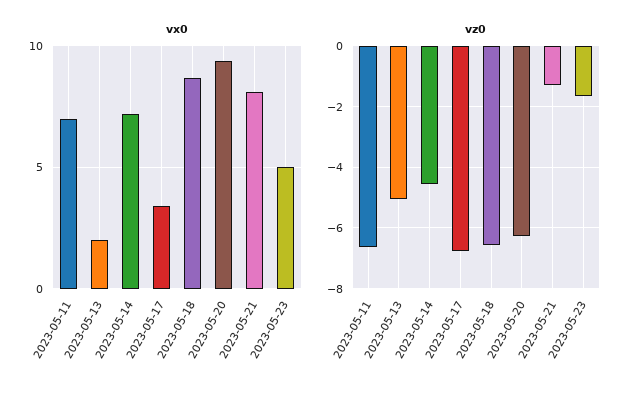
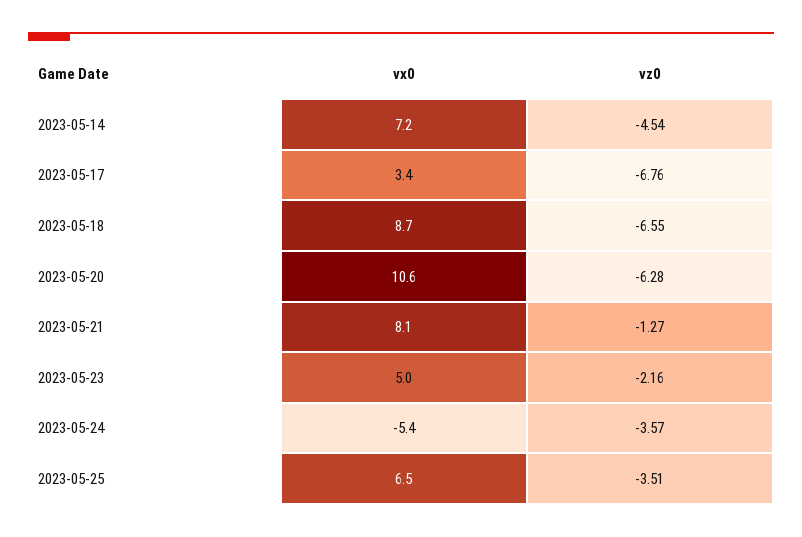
vx0, 2023-05-11: 7 -> none
vx0, 2023-05-13: 2 -> none
vx0, 2023-05-20: 9.5 -> 10.6
vz0, 2023-05-11: -6.6 -> none
vz0, 2023-05-13: -5 -> none
vz0, 2023-05-23: -1.6 -> -2.16
vx0, 2023-05-24: none -> -5.4
vz0, 2023-05-24: none -> -3.57
vx0, 2023-05-25: none -> 6.5
vz0, 2023-05-25: none -> -3.51

